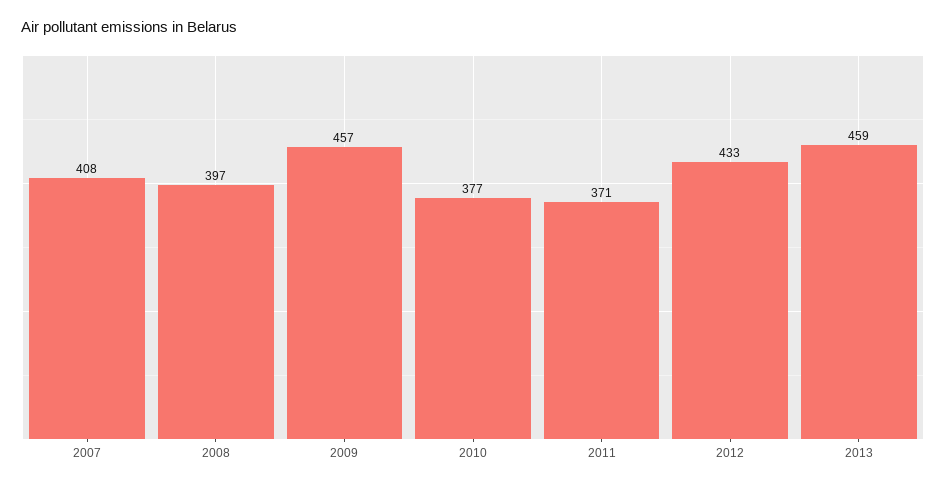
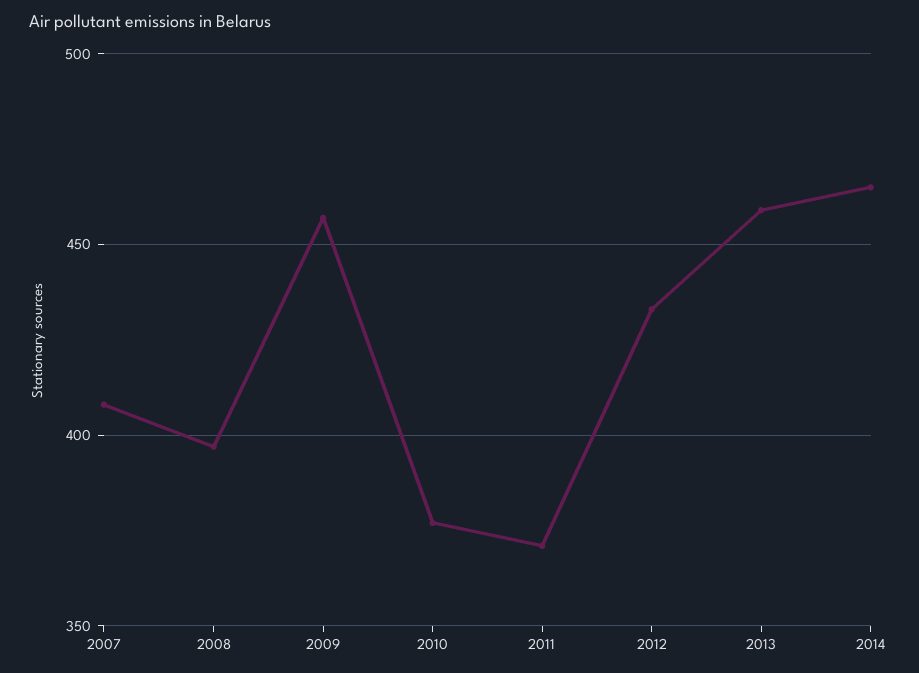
2014: none -> 465

